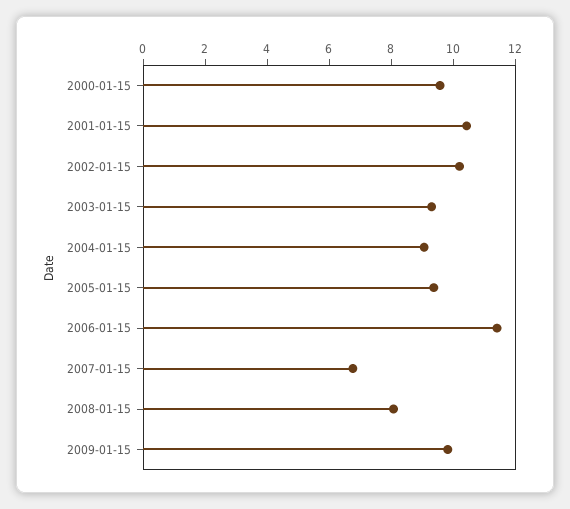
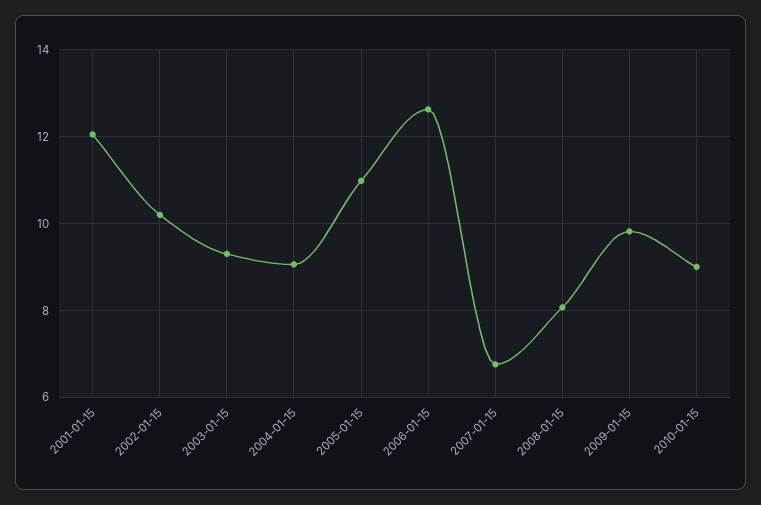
2000-01-15: 9.5 -> none
2001-01-15: 10.5 -> 12
2005-01-15: 9.5 -> 11
2006-01-15: 11.5 -> 12.6
2010-01-15: none -> 9

